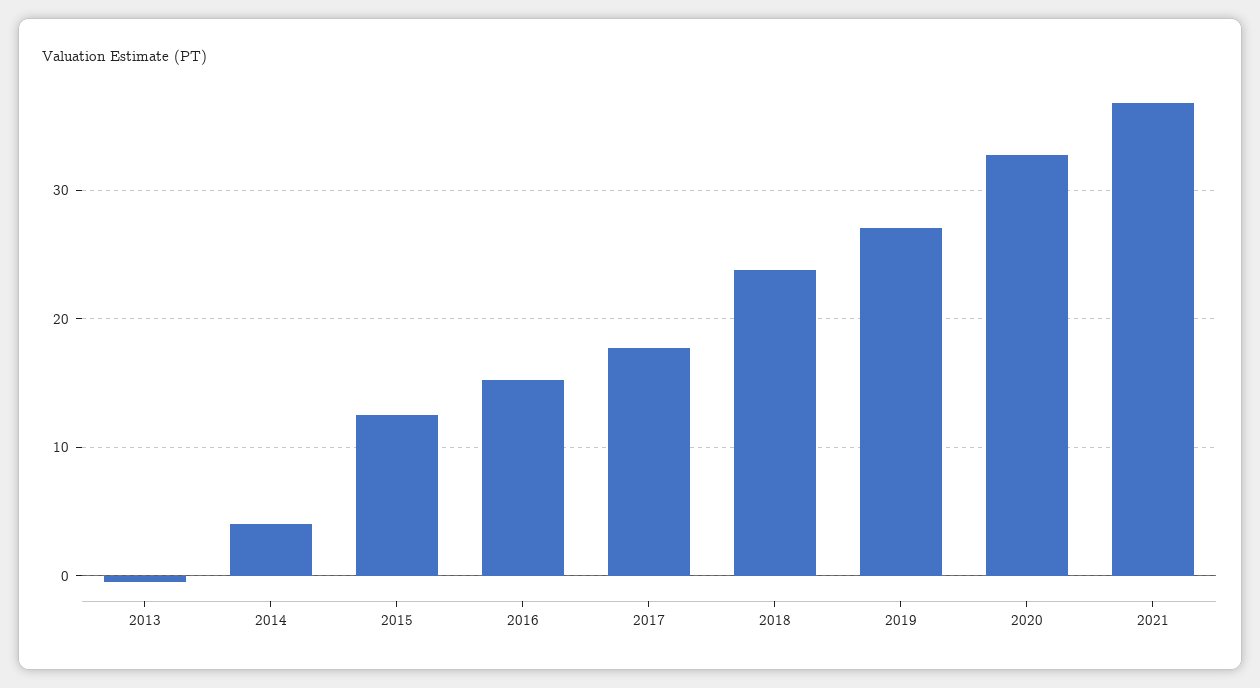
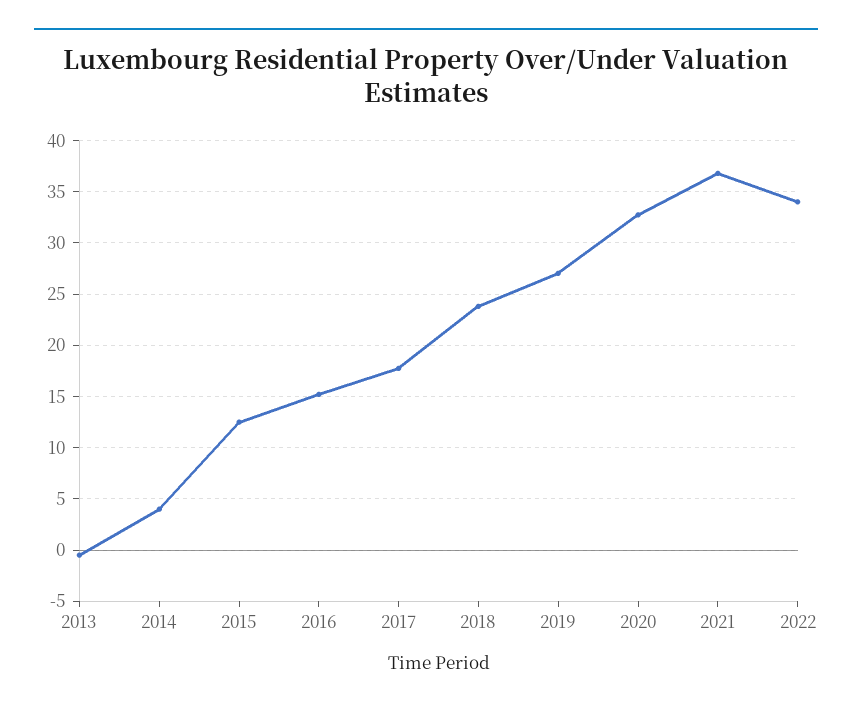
2022: none -> 34

